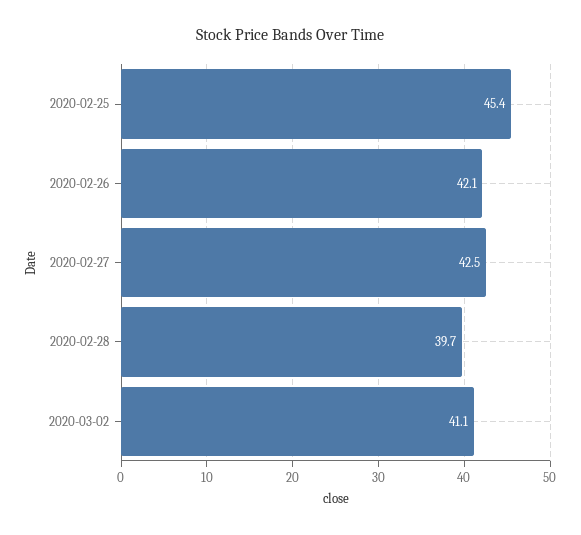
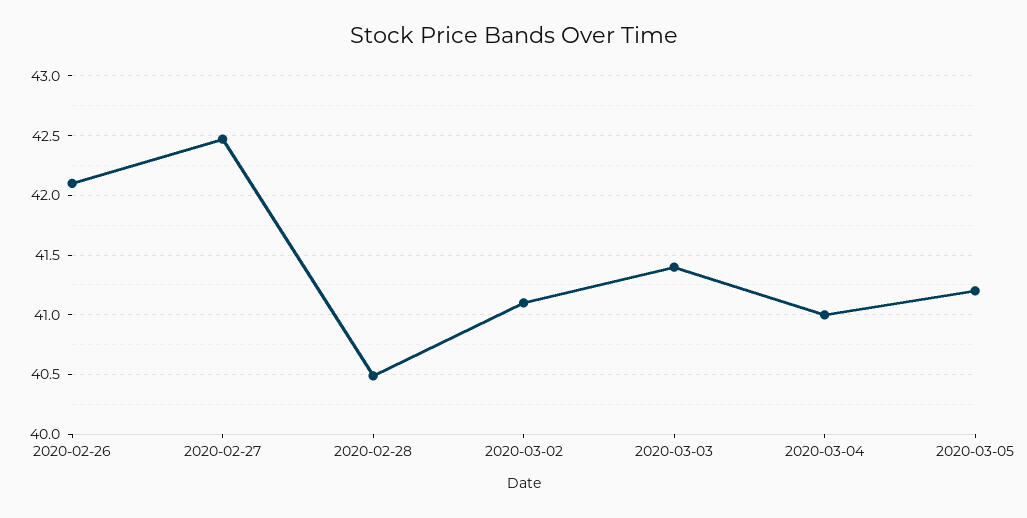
2020-02-25: 45.4 -> none
2020-02-28: 39.7 -> 40.5
2020-03-03: none -> 41.4
2020-03-04: none -> 41
2020-03-05: none -> 41.2

